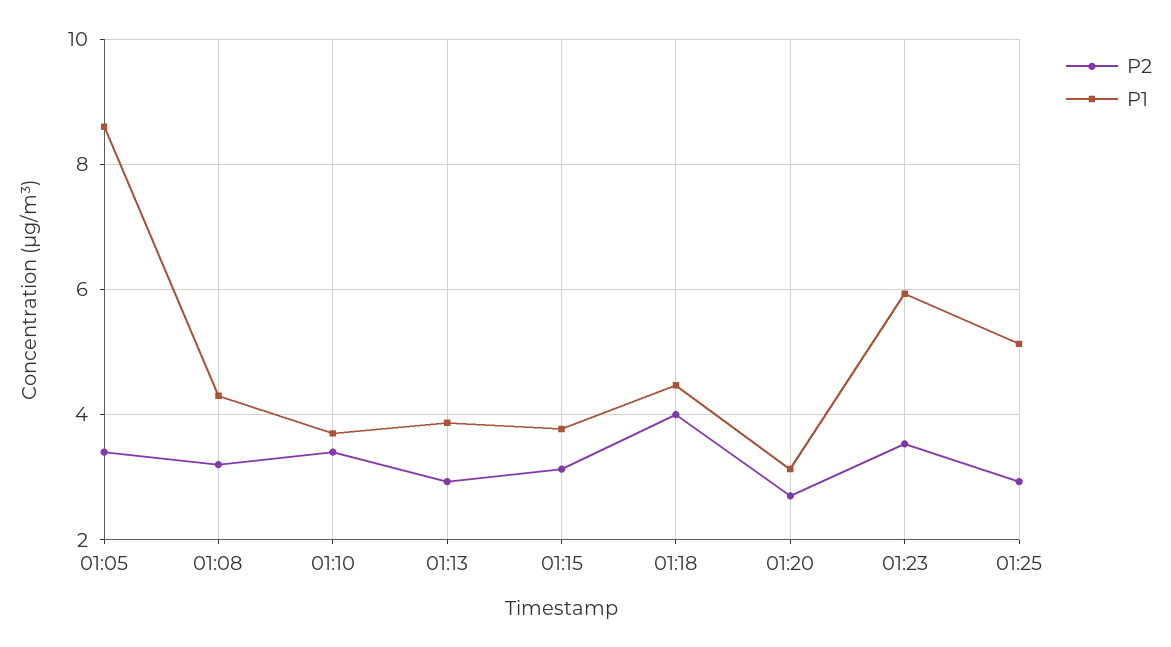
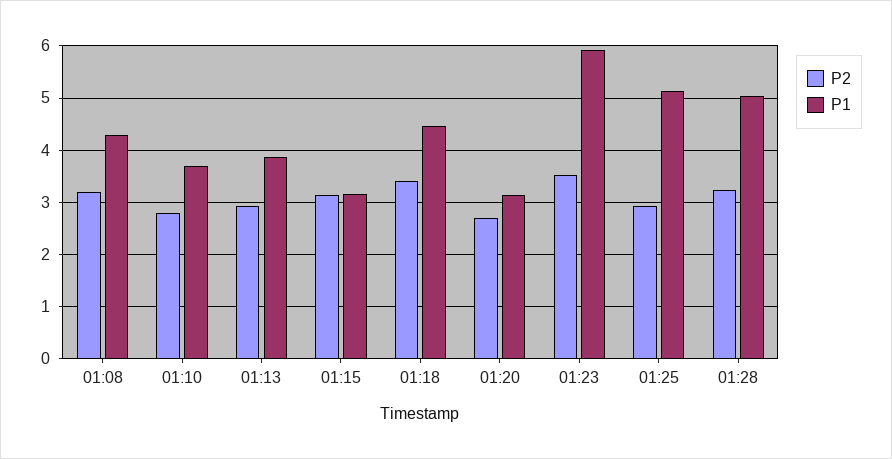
P2, 01:05: 3.4 -> none
P1, 01:05: 8.6 -> none
P2, 01:10: 3.4 -> 2.8
P1, 01:15: 3.8 -> 3.2
P2, 01:18: 4 -> 3.4
P2, 01:28: none -> 3.2
P1, 01:28: none -> 5

